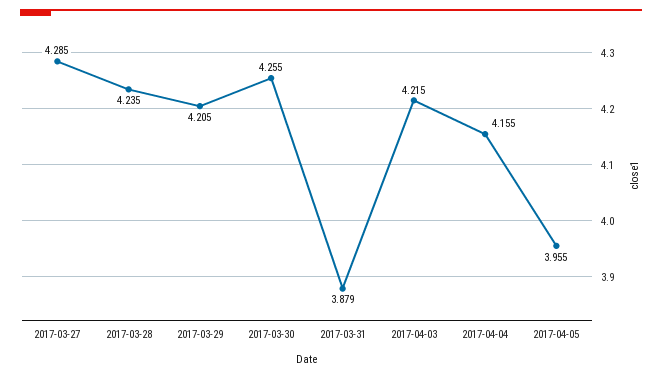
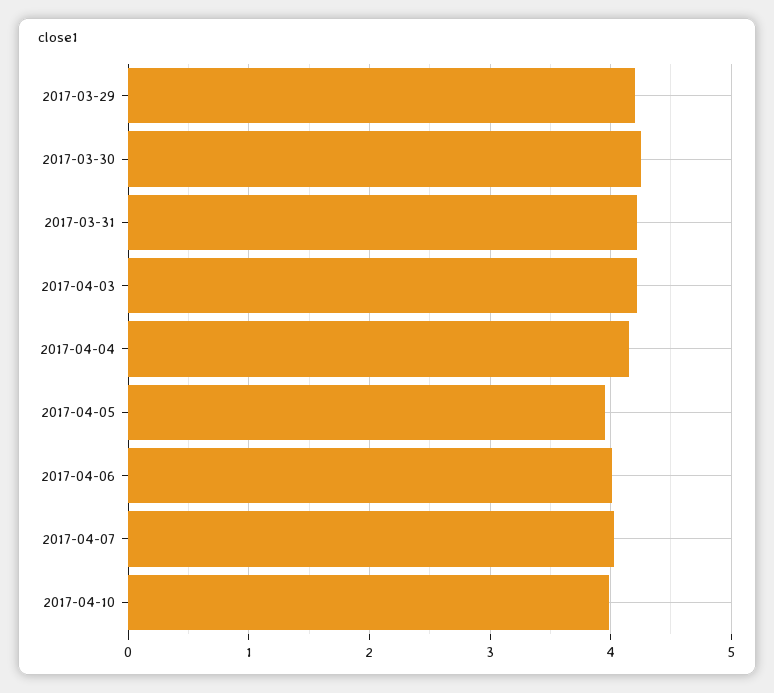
2017-03-27: 4.285 -> none
2017-03-28: 4.235 -> none
2017-03-31: 3.879 -> 4.2
2017-04-06: none -> 4
2017-04-07: none -> 4
2017-04-10: none -> 4

